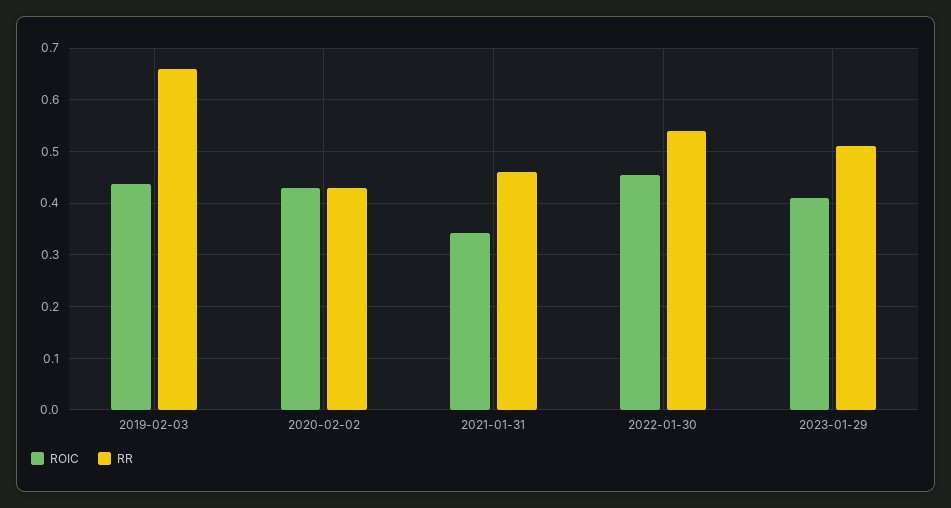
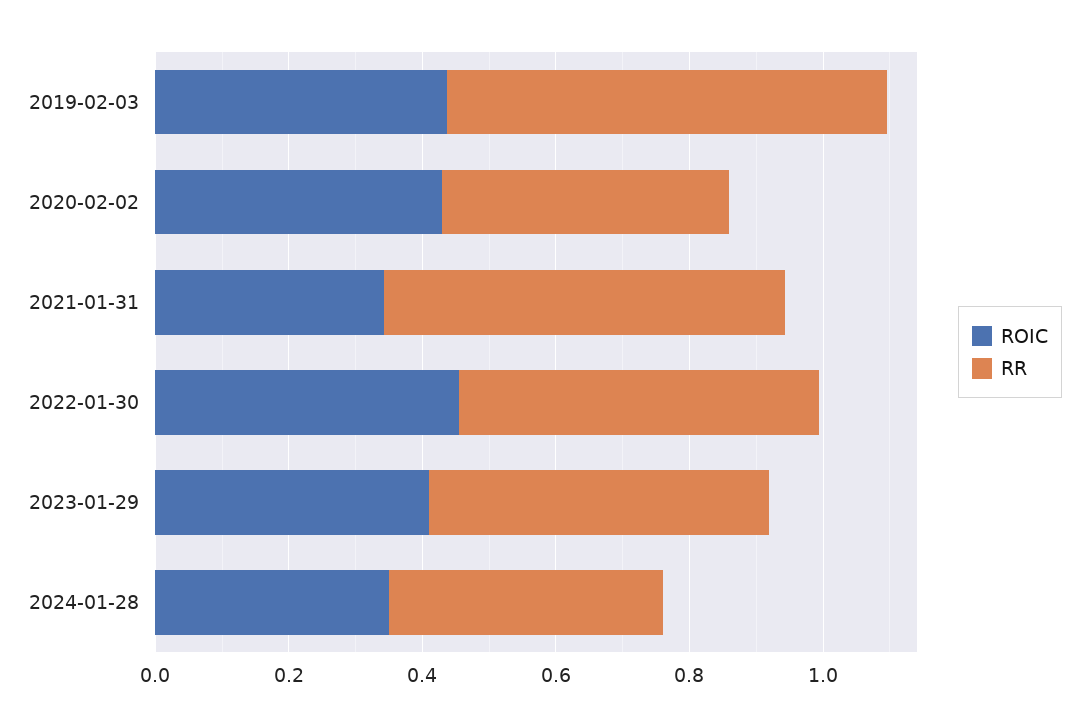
RR, 2021-01-31: 0.46 -> 0.6
ROIC, 2024-01-28: none -> 0.35
RR, 2024-01-28: none -> 0.4

